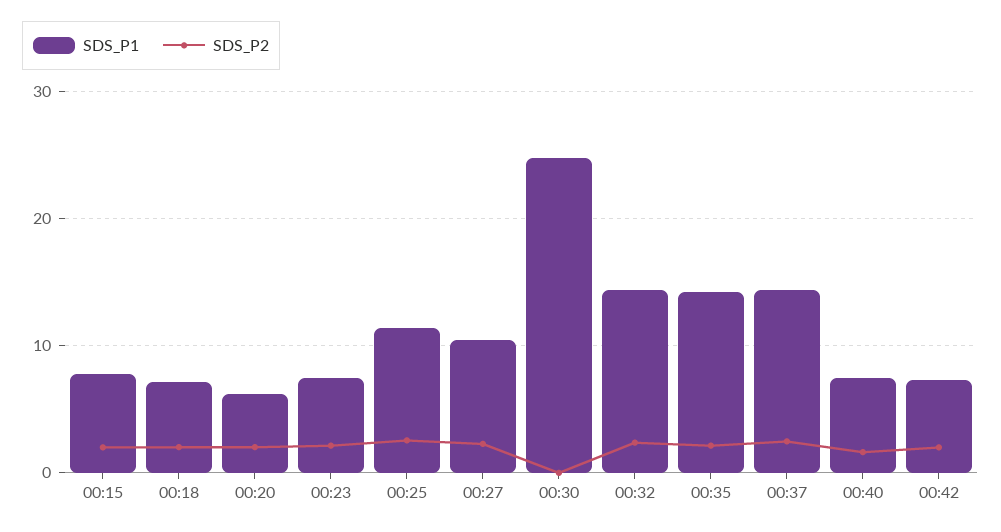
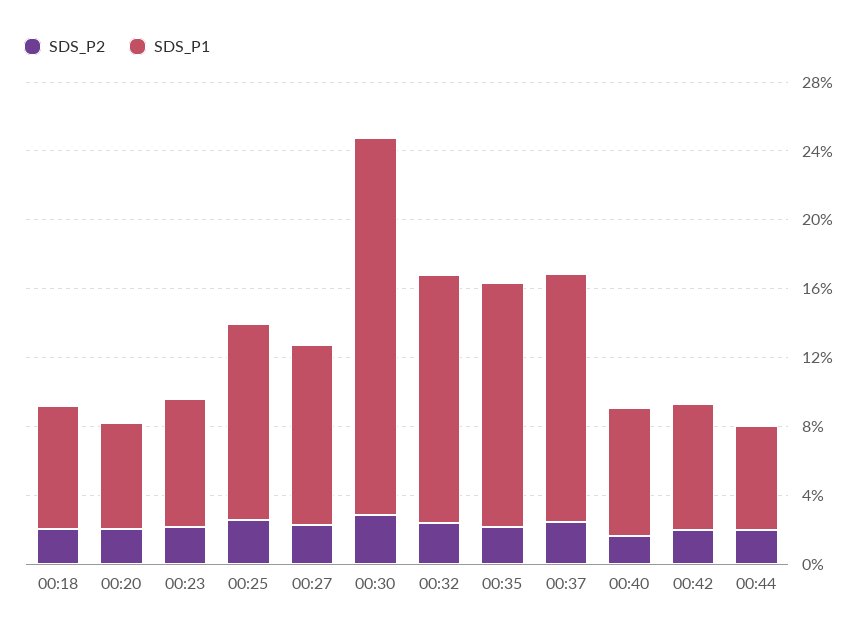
SDS_P1, 00:15: 8 -> none
SDS_P2, 00:15: 2 -> none
SDS_P1, 00:30: 25 -> 22
SDS_P2, 00:30: 0 -> 3
SDS_P2, 00:44: none -> 2
SDS_P1, 00:44: none -> 6

